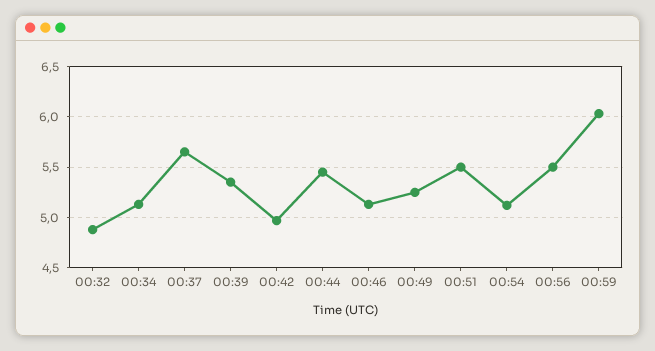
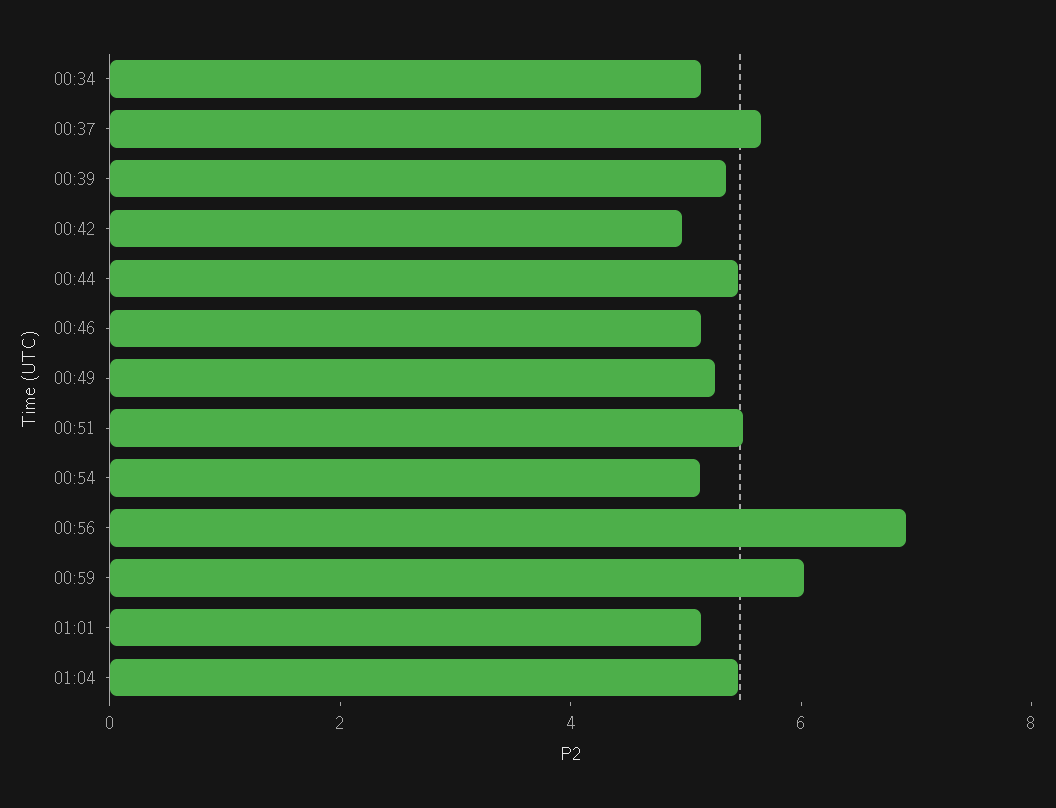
00:32: 4.9 -> none
00:56: 5.5 -> 7
01:01: none -> 5
01:04: none -> 5.5

